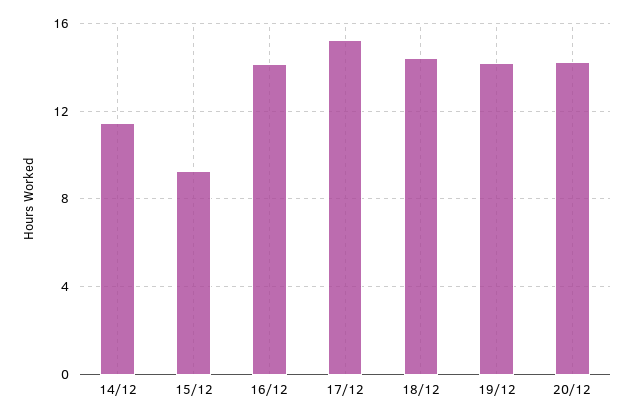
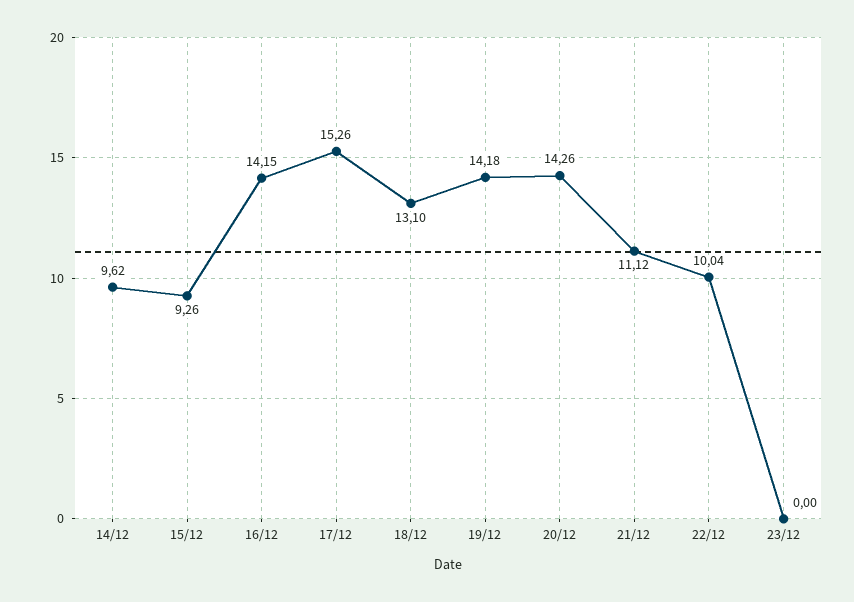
14/12: 11.5 -> 9.62
18/12: 14.5 -> 13.1
21/12: none -> 11.12
22/12: none -> 10.04
23/12: none -> 0

